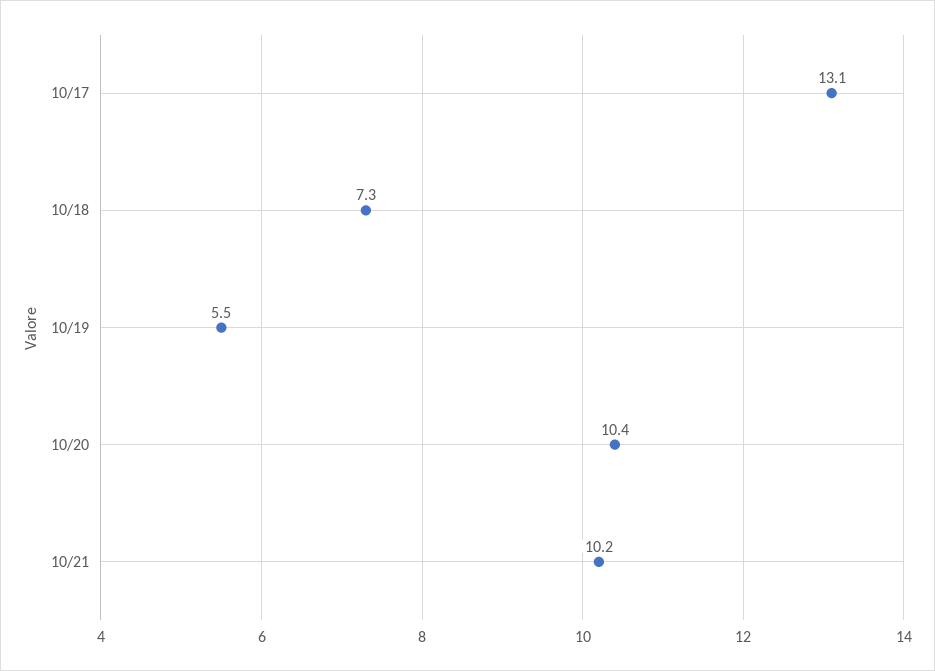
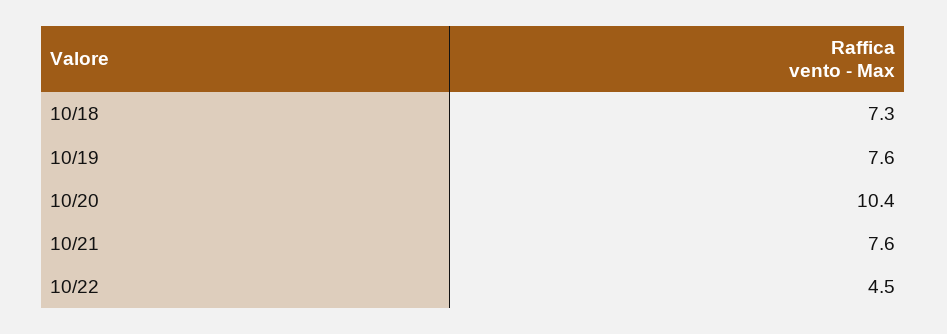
10/17: 13.1 -> none
10/19: 5.5 -> 7.6
10/21: 10.2 -> 7.6
10/22: none -> 4.5

